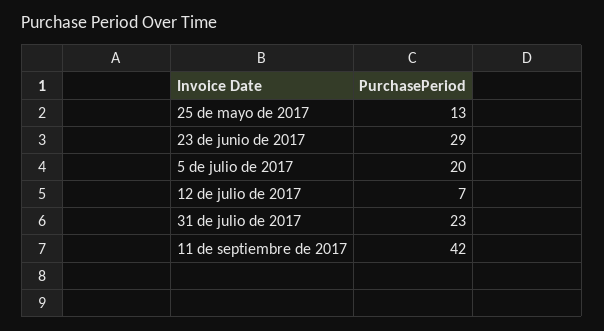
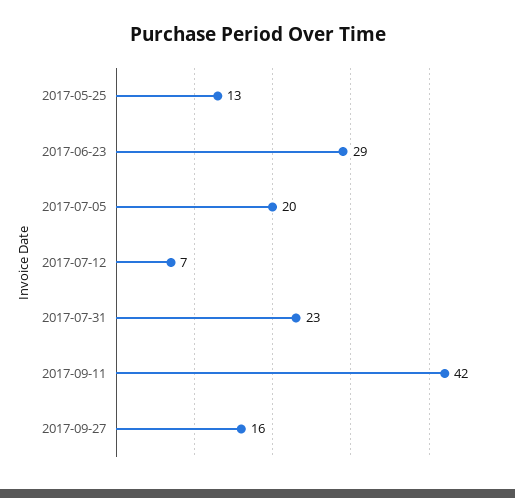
2017-09-27: none -> 16

